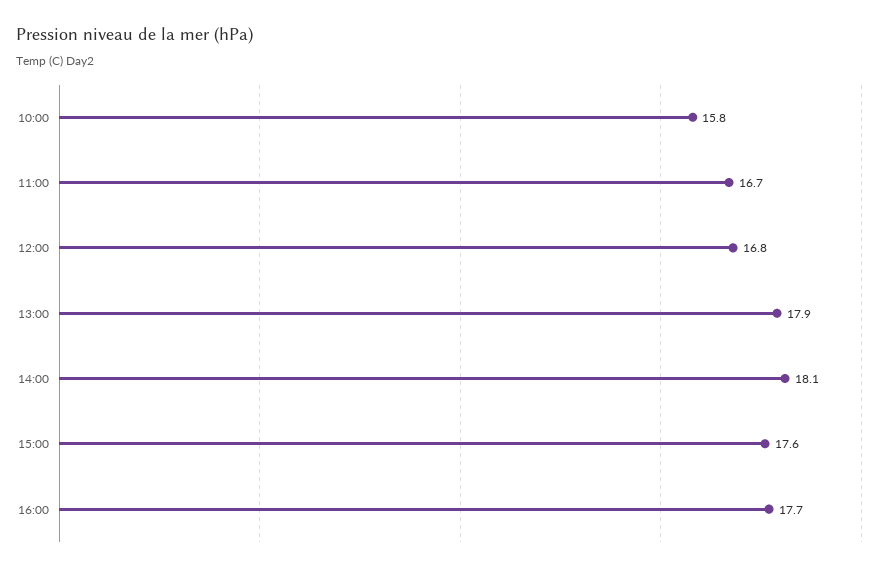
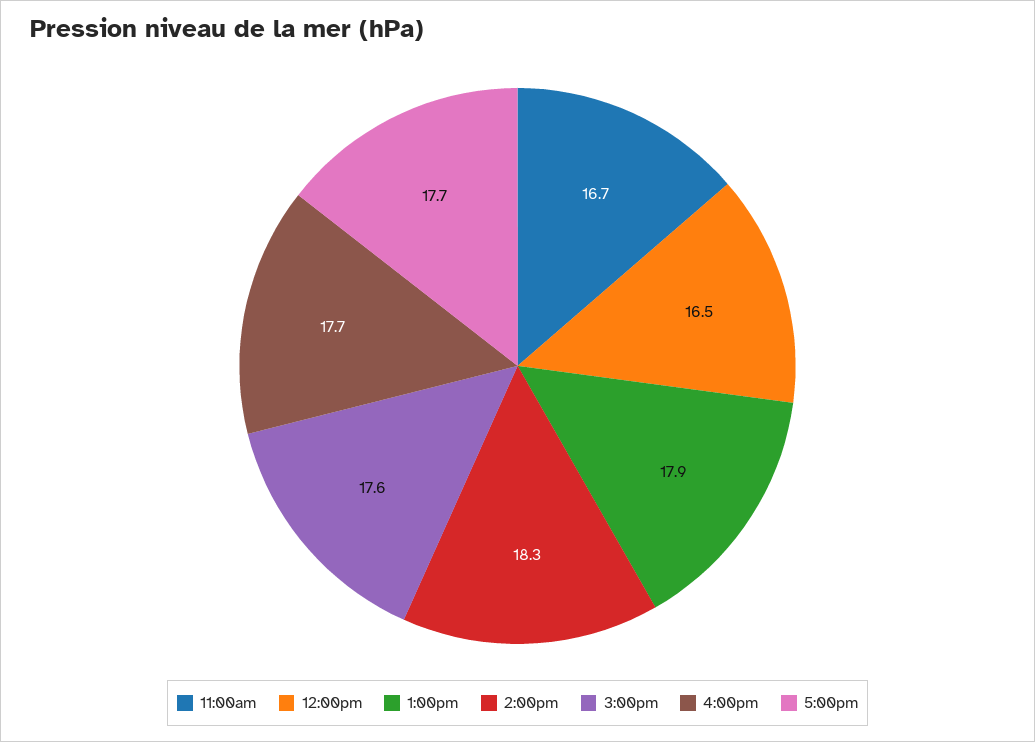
10:00: 15.8 -> none
12:00: 16.8 -> 16.5
14:00: 18.1 -> 18.3
5:00pm: none -> 17.7

